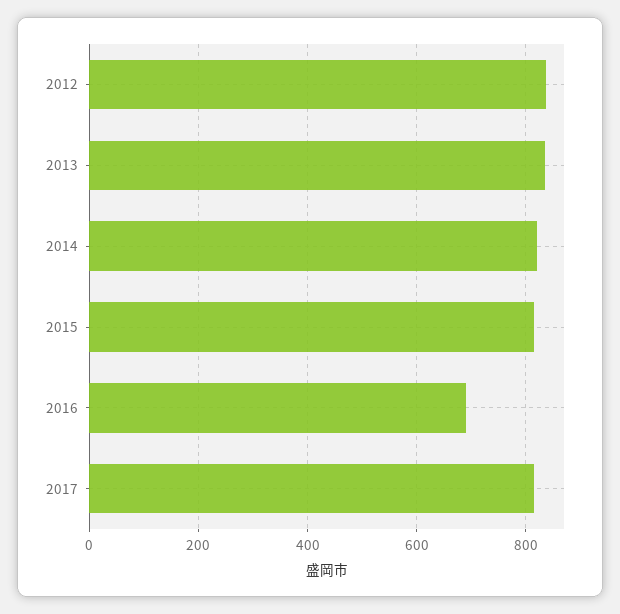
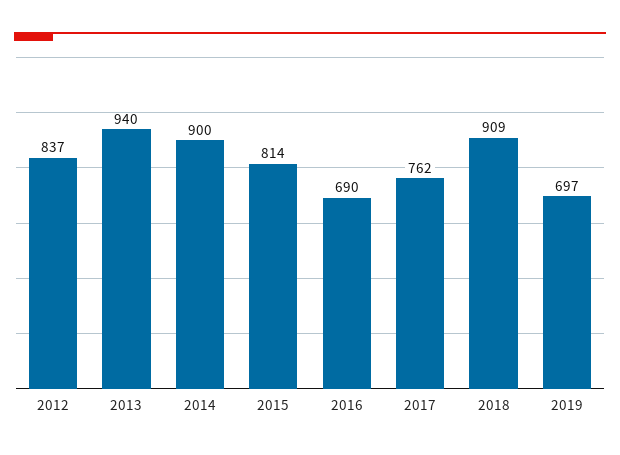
2013: 840 -> 940
2014: 820 -> 900
2017: 820 -> 762
2018: none -> 909
2019: none -> 697

